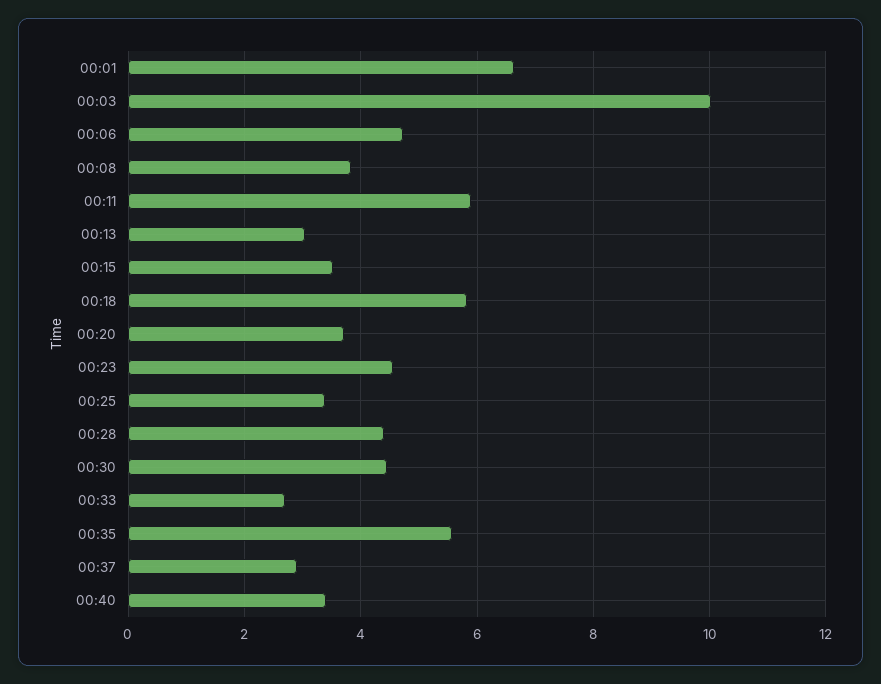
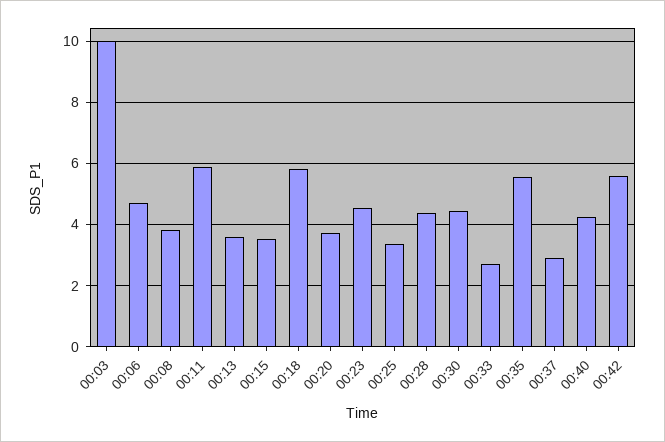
00:01: 6.6 -> none
00:13: 3 -> 3.6
00:40: 3.4 -> 4.2
00:42: none -> 5.6

